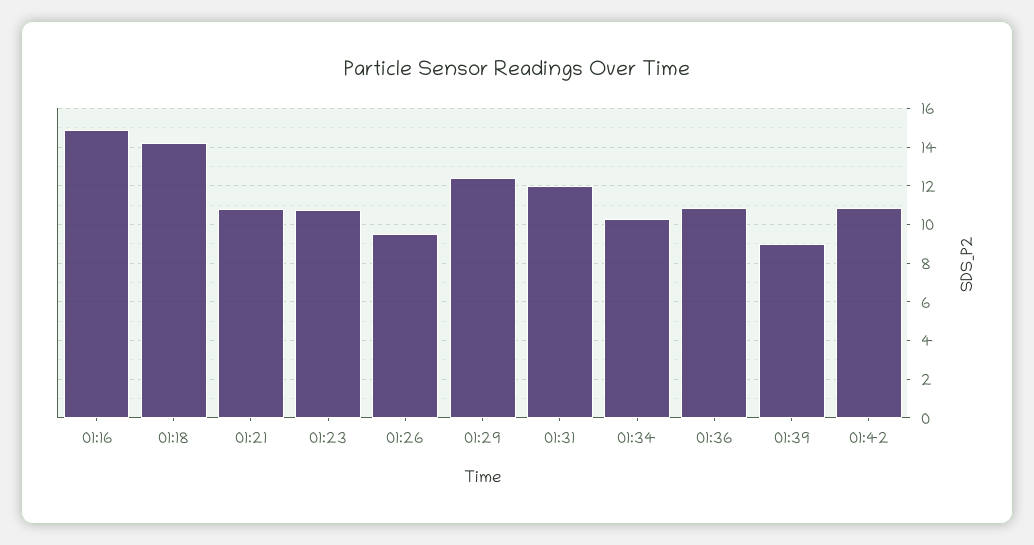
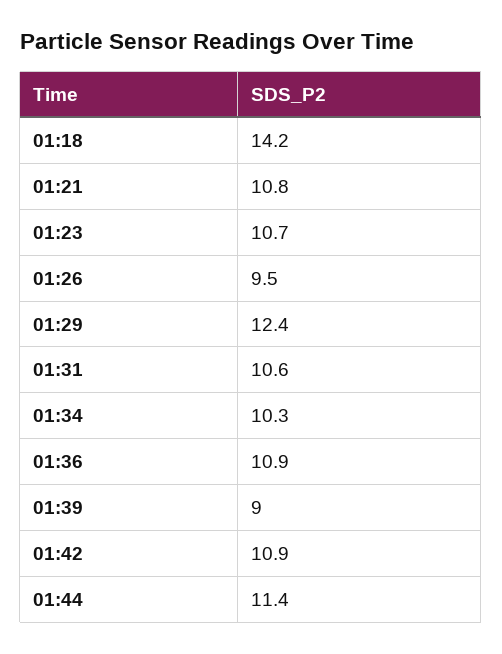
01:16: 15 -> none
01:31: 12 -> 10.6
01:44: none -> 11.4

